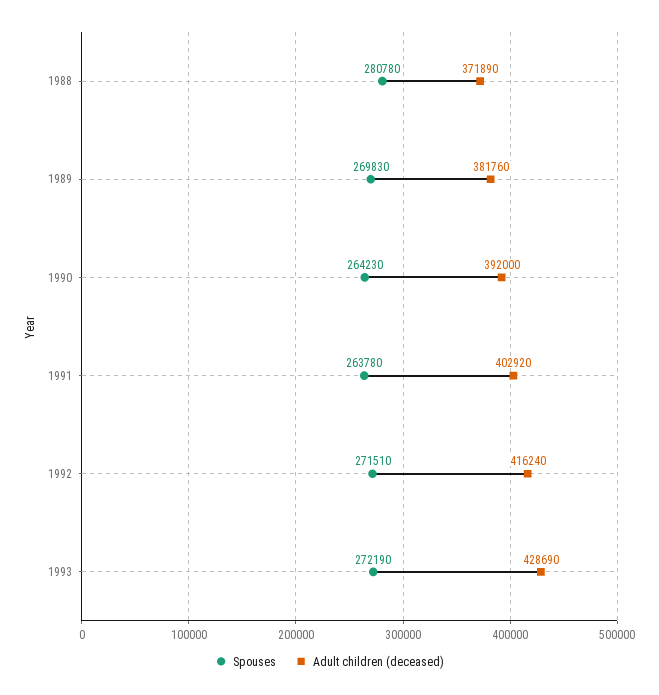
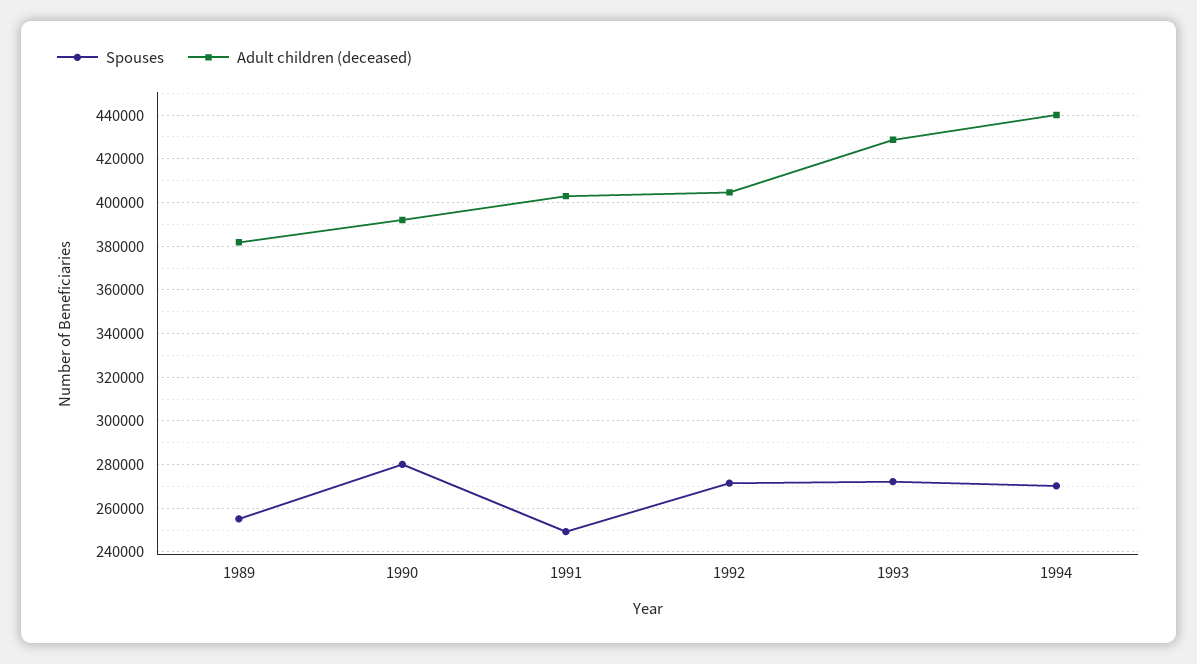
Spouses, 1988: 280780 -> none
Adult children (deceased), 1988: 371890 -> none
Spouses, 1989: 269830 -> 255000
Spouses, 1990: 264230 -> 280000
Spouses, 1991: 263780 -> 250000
Adult children (deceased), 1992: 416240 -> 405000
Spouses, 1994: none -> 270000
Adult children (deceased), 1994: none -> 440000

